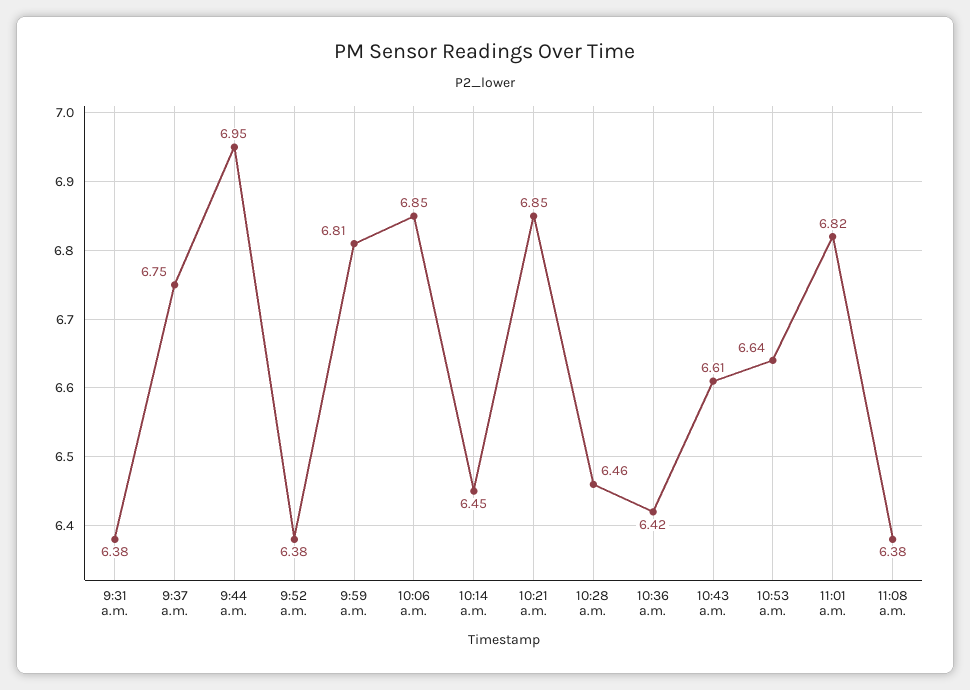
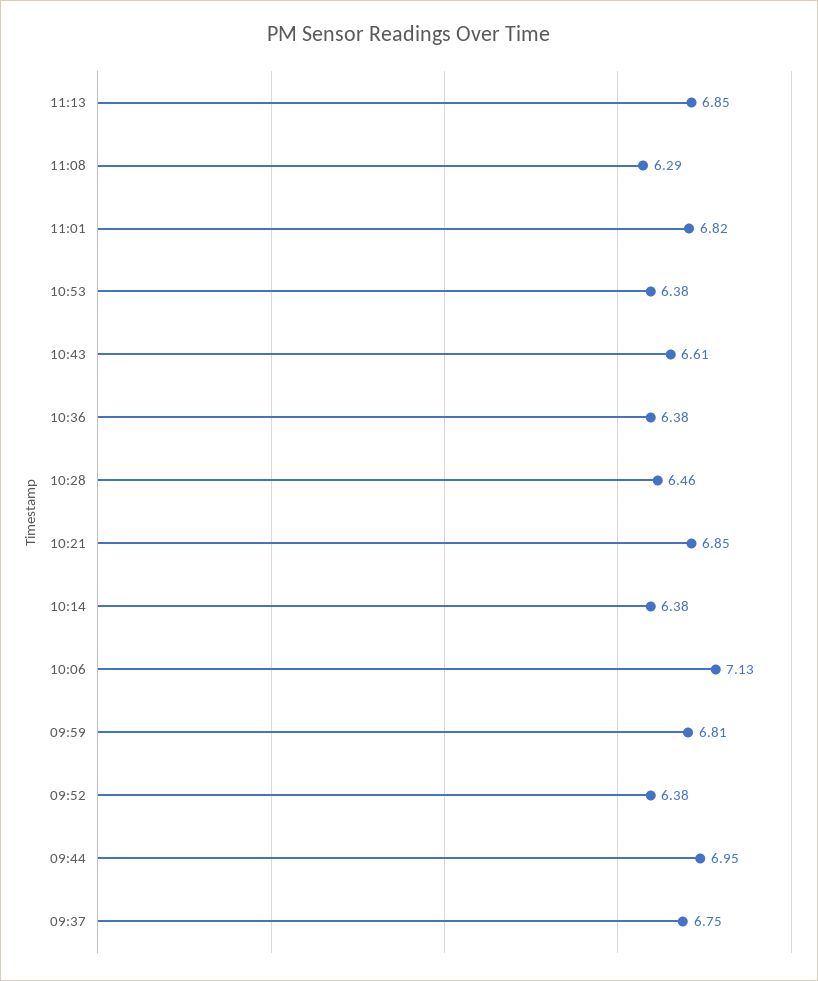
9:31 a.m.: 6.38 -> none
10:06 a.m.: 6.85 -> 7.13
10:14 a.m.: 6.45 -> 6.38
10:36 a.m.: 6.42 -> 6.38
10:53 a.m.: 6.64 -> 6.38
11:08 a.m.: 6.38 -> 6.29
11:13: none -> 6.85

